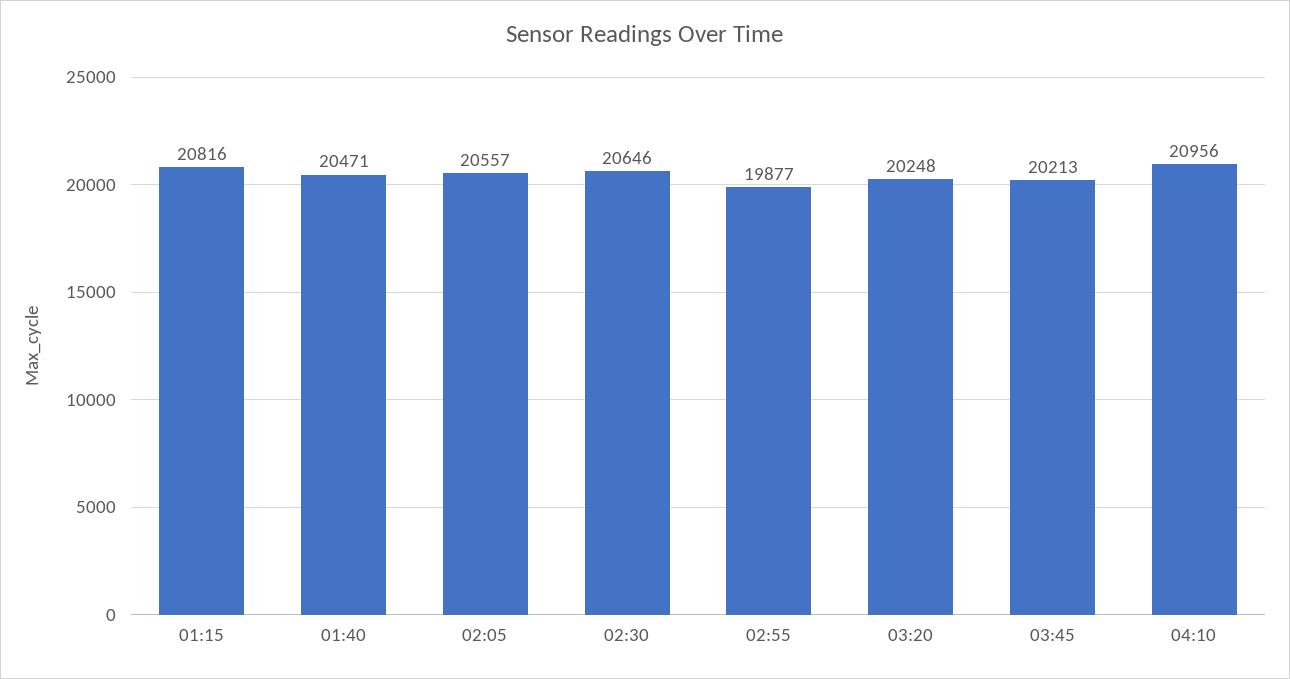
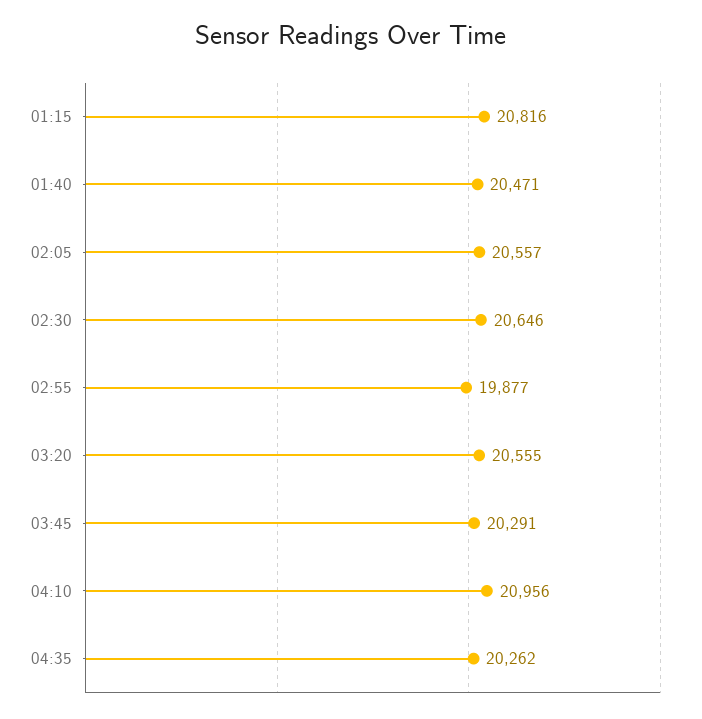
03:20: 20248 -> 20555
03:45: 20213 -> 20291
04:35: none -> 20262

